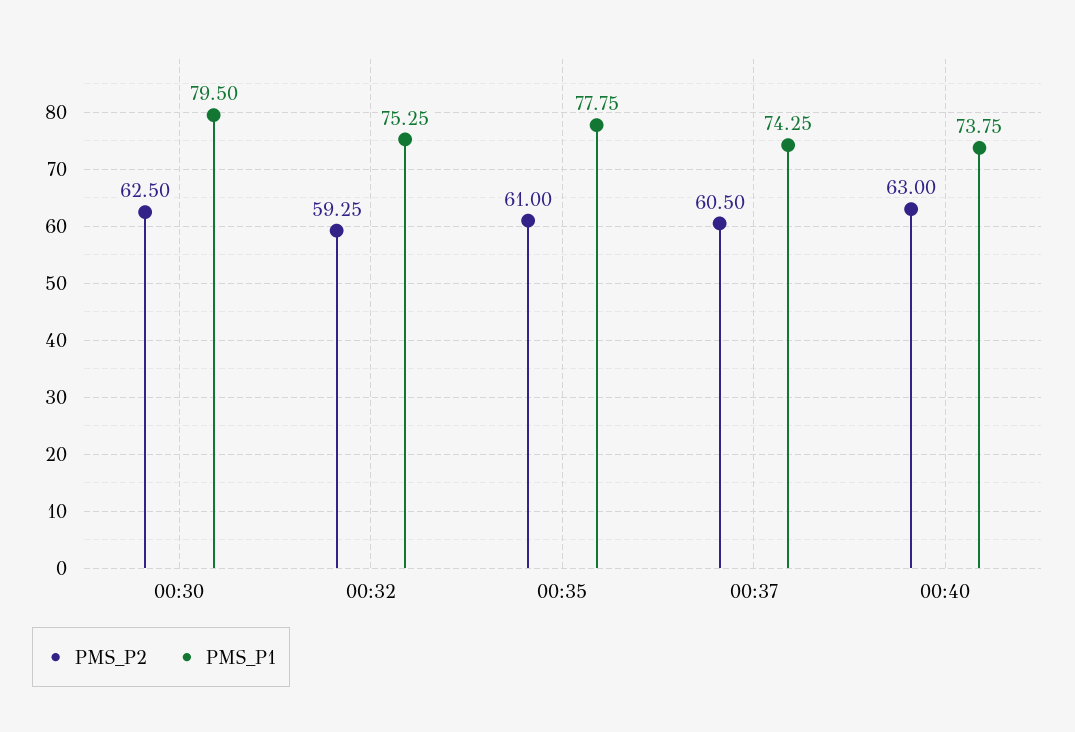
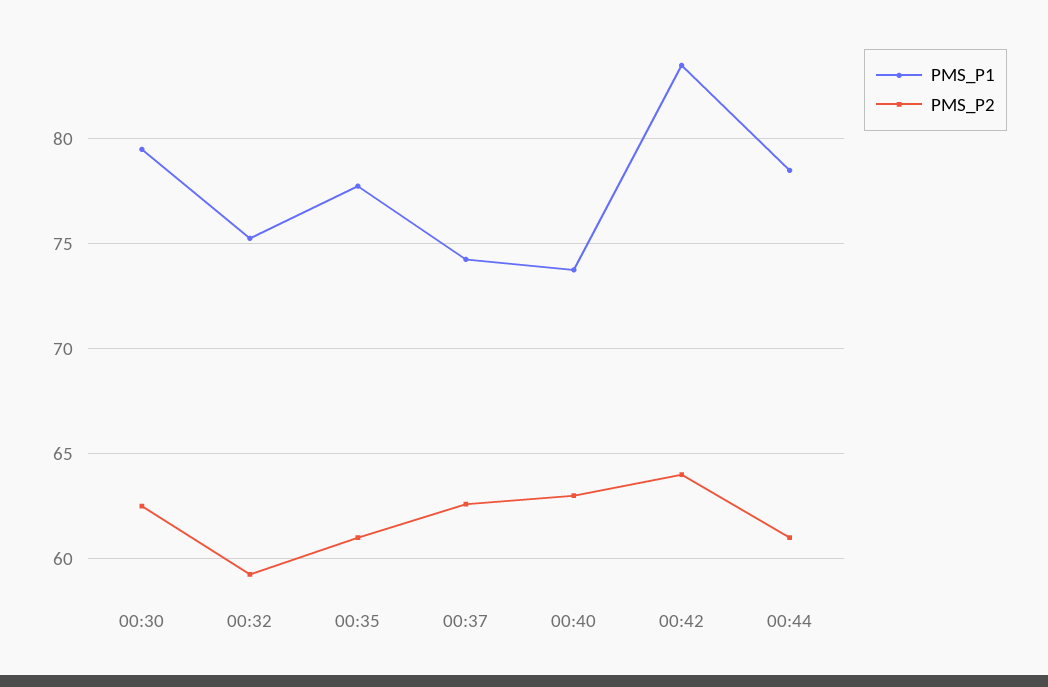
PMS_P2, 00:37: 60.5 -> 62.5
PMS_P1, 00:42: none -> 83.5
PMS_P2, 00:42: none -> 64
PMS_P1, 00:44: none -> 78.5
PMS_P2, 00:44: none -> 61

